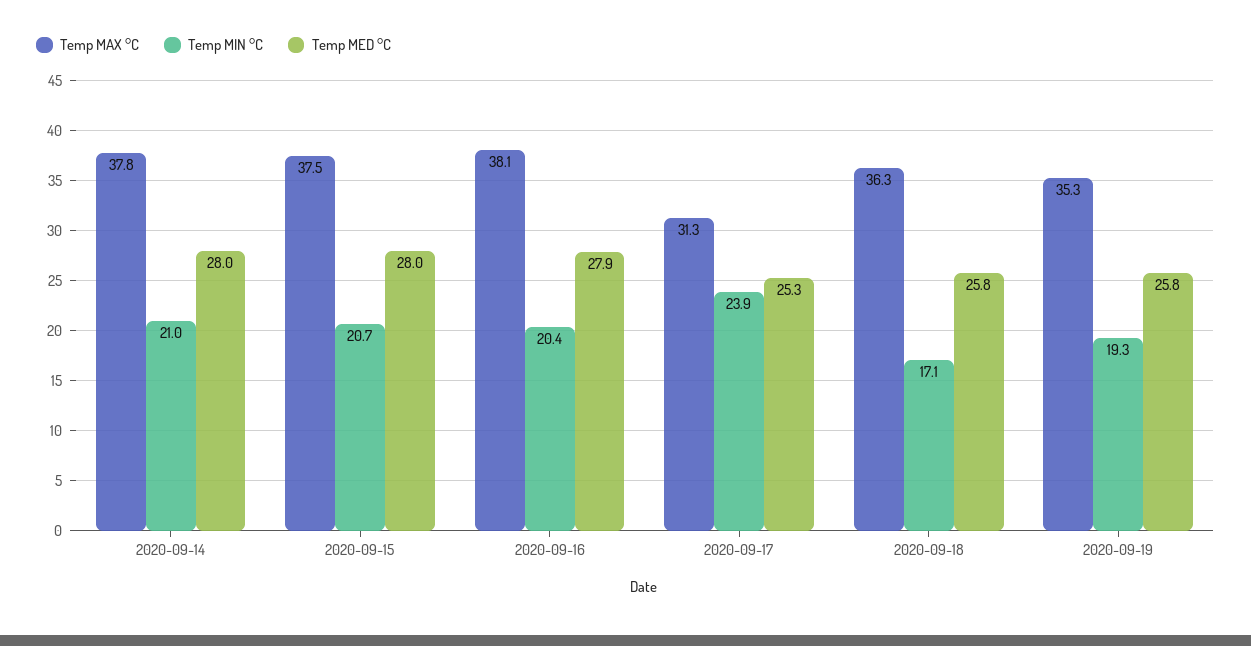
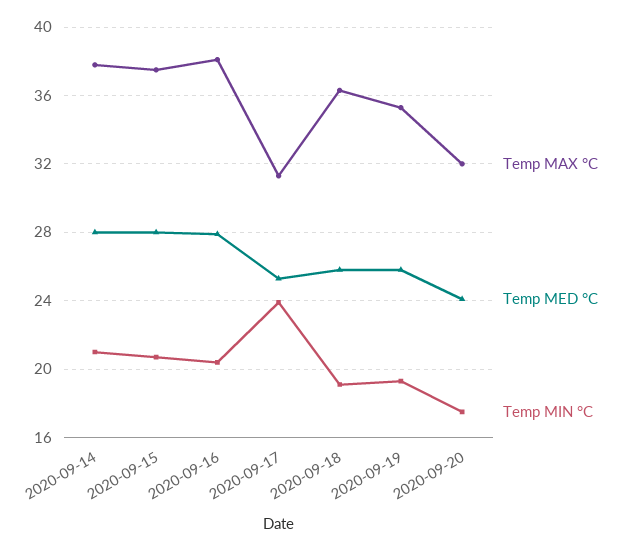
Temp MIN °C, 2020-09-18: 17.1 -> 19
Temp MAX °C, 2020-09-20: none -> 32
Temp MED °C, 2020-09-20: none -> 24
Temp MIN °C, 2020-09-20: none -> 17.5

